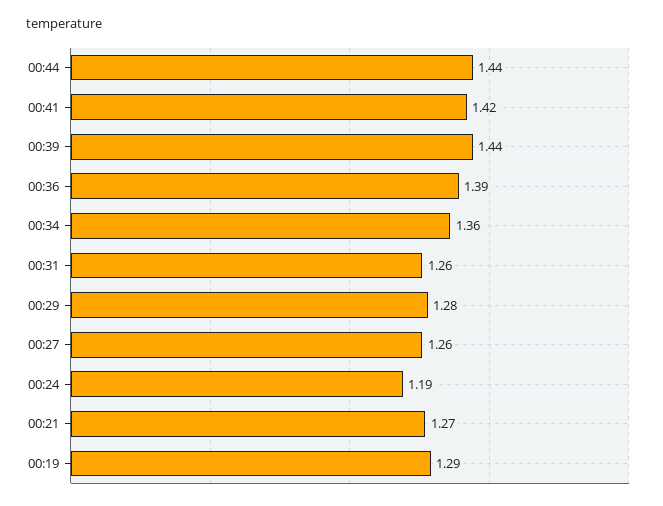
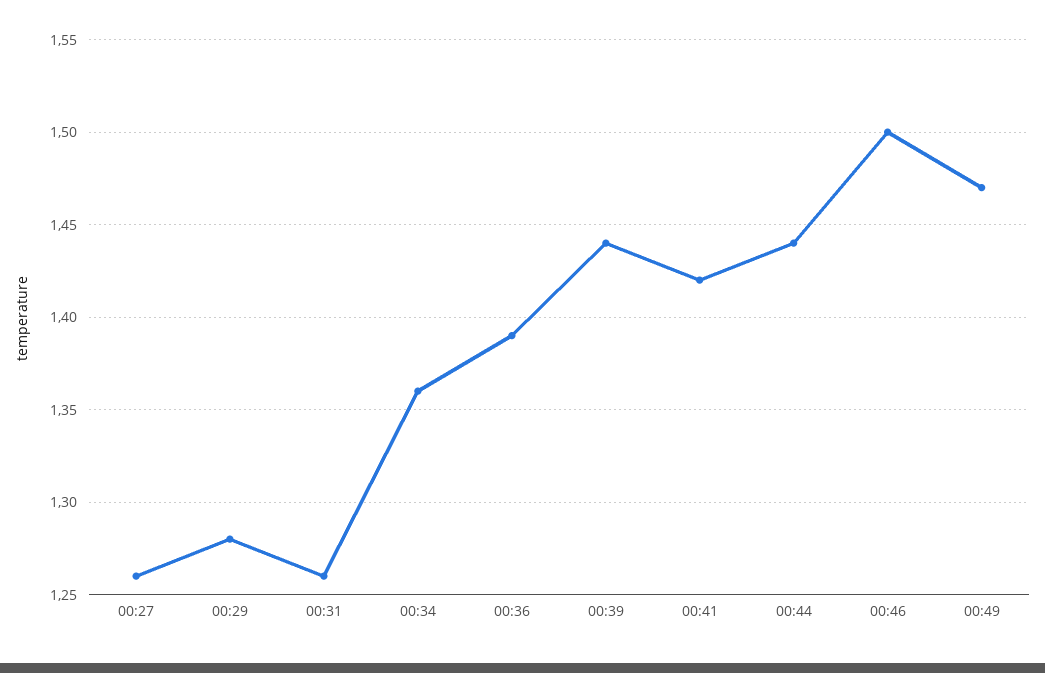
00:24: 1.19 -> none
00:21: 1.27 -> none
00:19: 1.29 -> none
00:46: none -> 1.5
00:49: none -> 1.47

